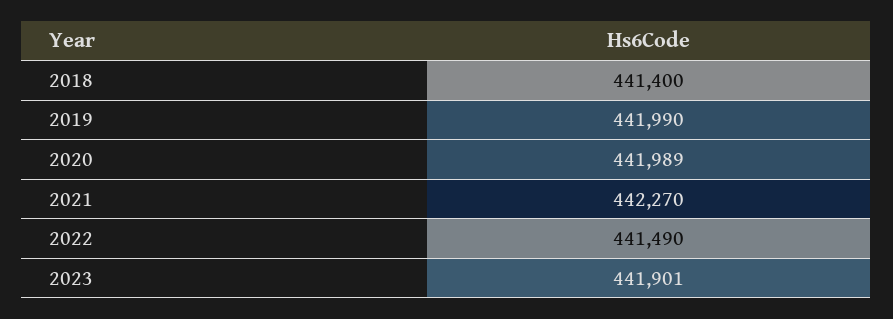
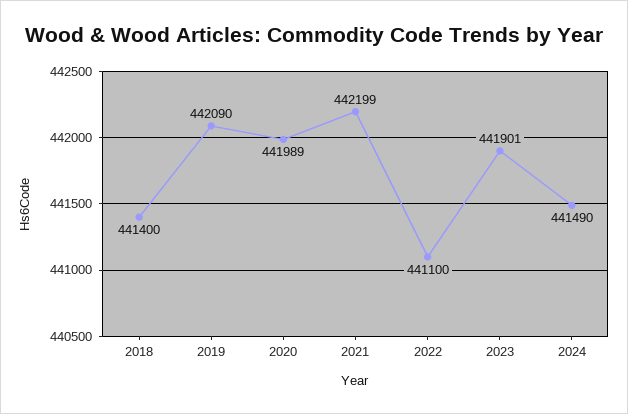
2019: 441990 -> 442090
2021: 442270 -> 442199
2022: 441490 -> 441100
2024: none -> 441490

